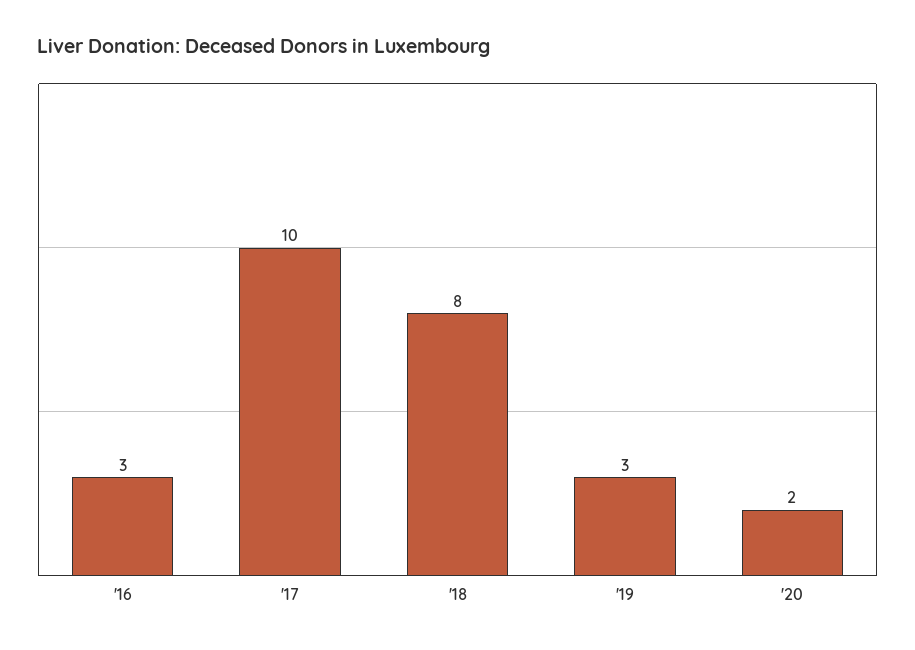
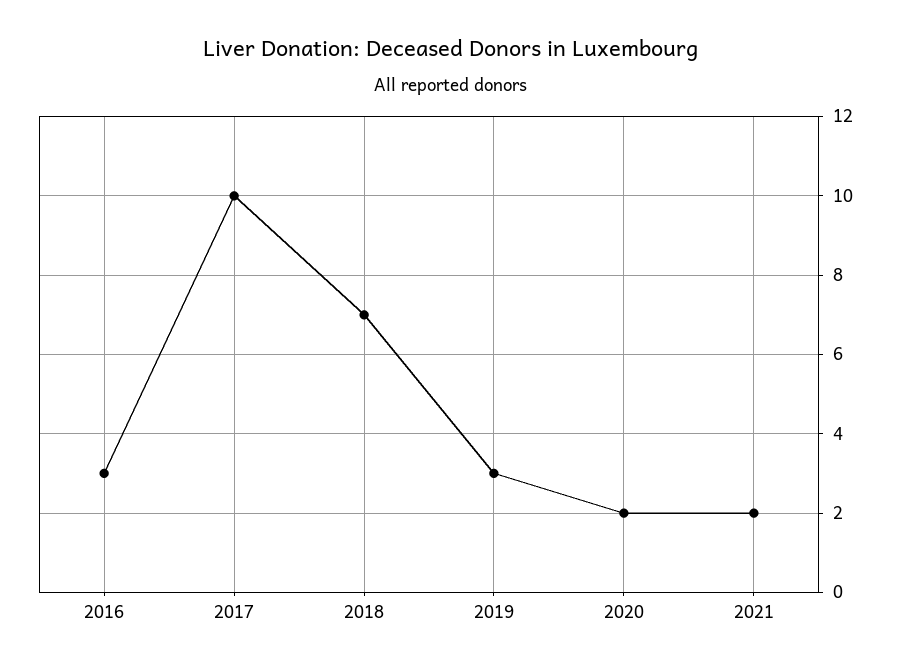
'18: 8 -> 7
2021: none -> 2

